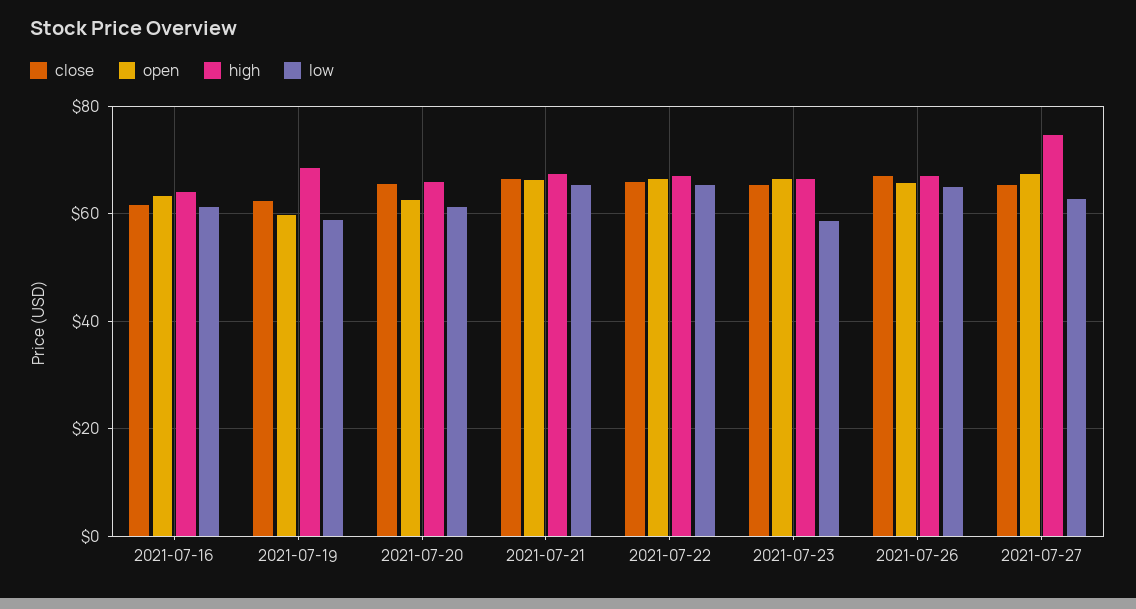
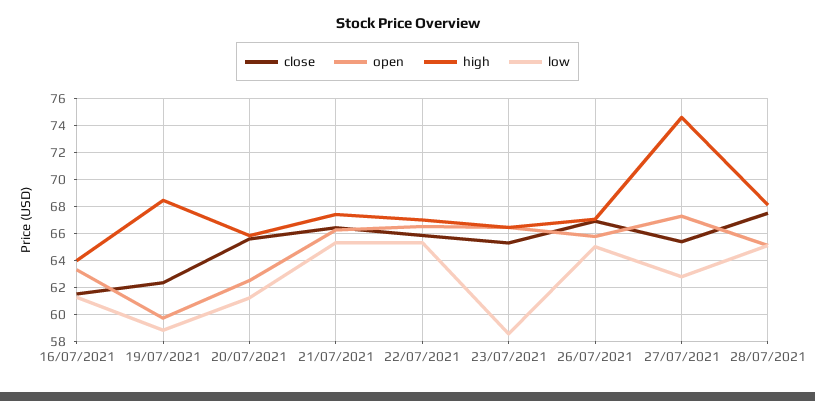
close, 28/07/2021: none -> 67.5
open, 28/07/2021: none -> 65
high, 28/07/2021: none -> 68
low, 28/07/2021: none -> 65

